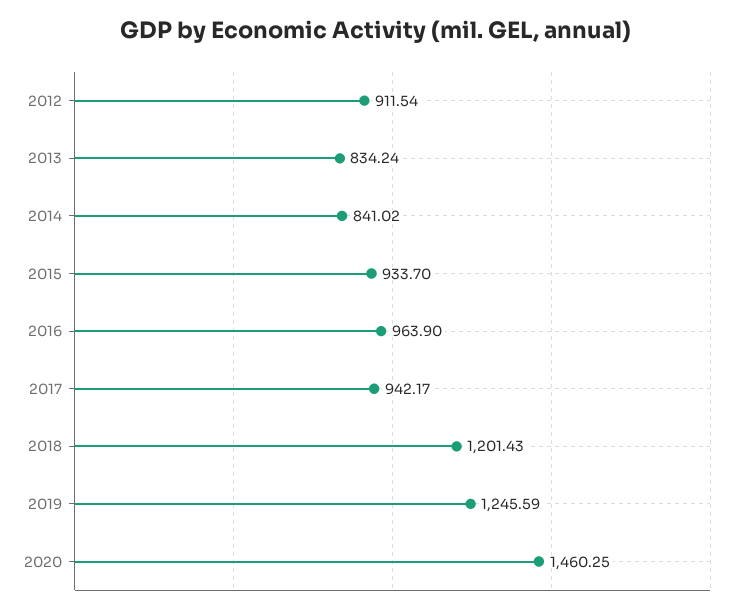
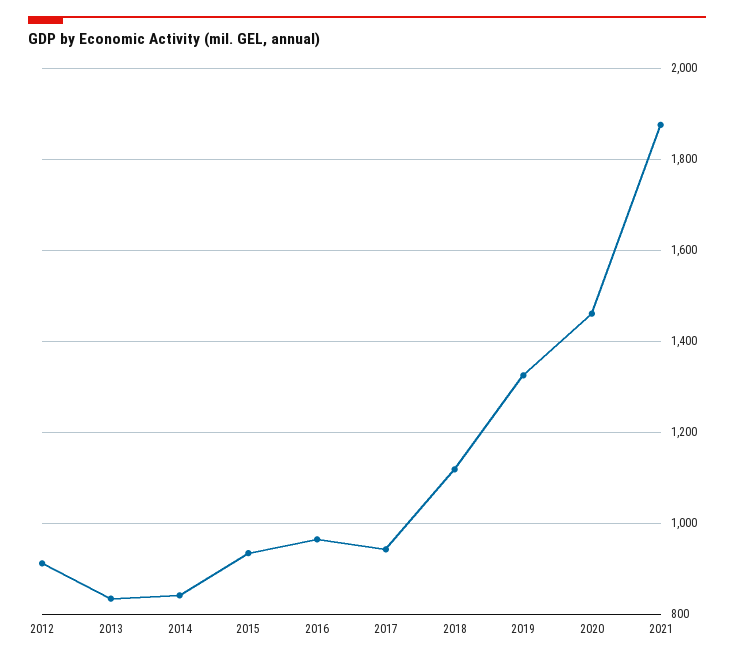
2018: 1201.43 -> 1120
2019: 1245.59 -> 1320
2021: none -> 1880

